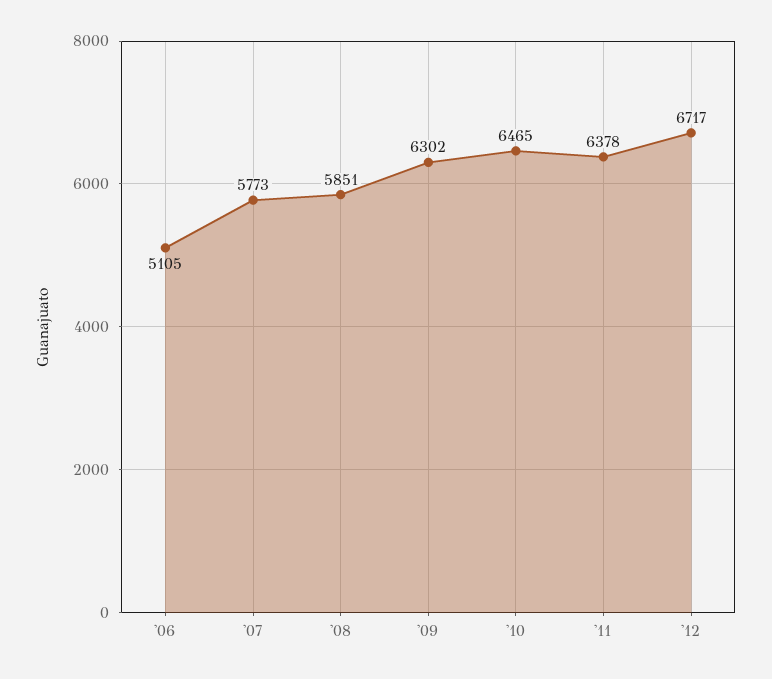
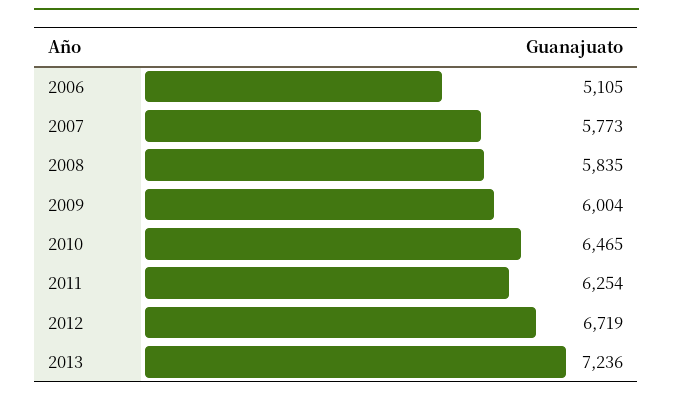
'08: 5851 -> 5835
'09: 6302 -> 6004
'11: 6378 -> 6254
'12: 6717 -> 6719
2013: none -> 7236

